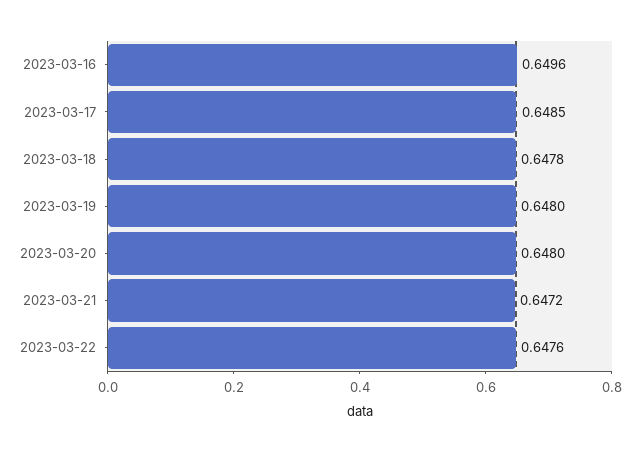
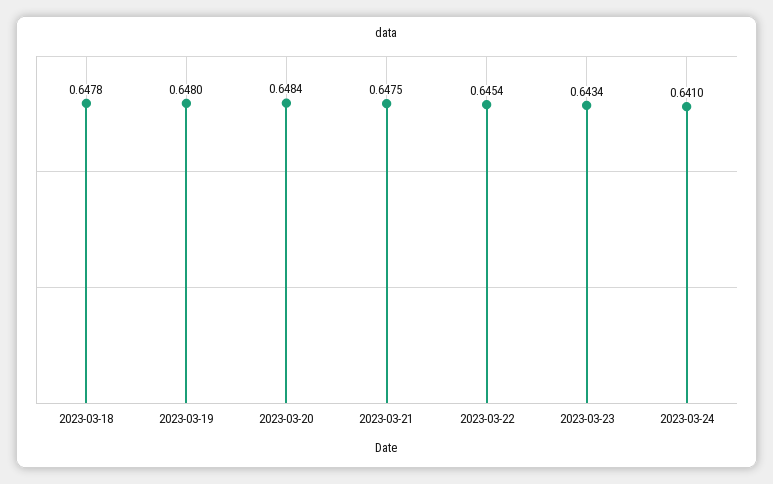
2023-03-16: 0.6496 -> none
2023-03-17: 0.6485 -> none
2023-03-20: 0.648 -> 0.6484
2023-03-21: 0.6472 -> 0.6475
2023-03-22: 0.6476 -> 0.6454
2023-03-23: none -> 0.6434
2023-03-24: none -> 0.641

